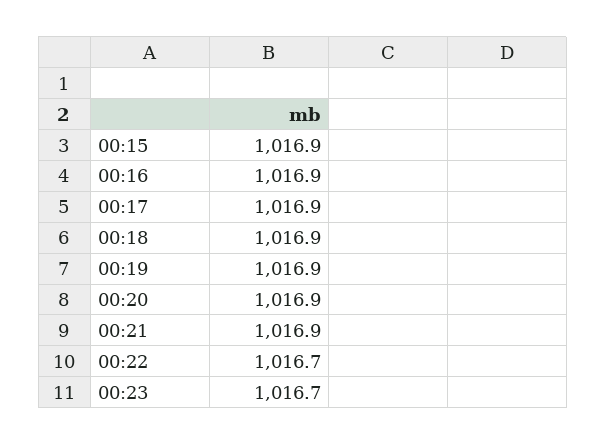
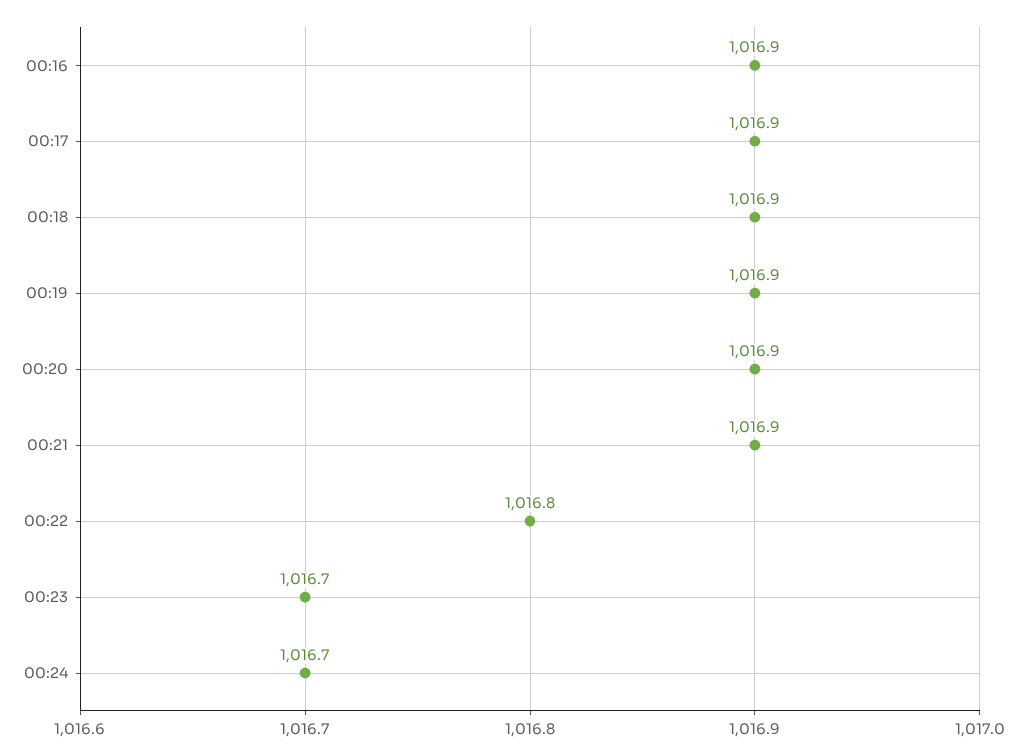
00:15: 1016.9 -> none
00:22: 1016.7 -> 1016.8
00:24: none -> 1016.7

